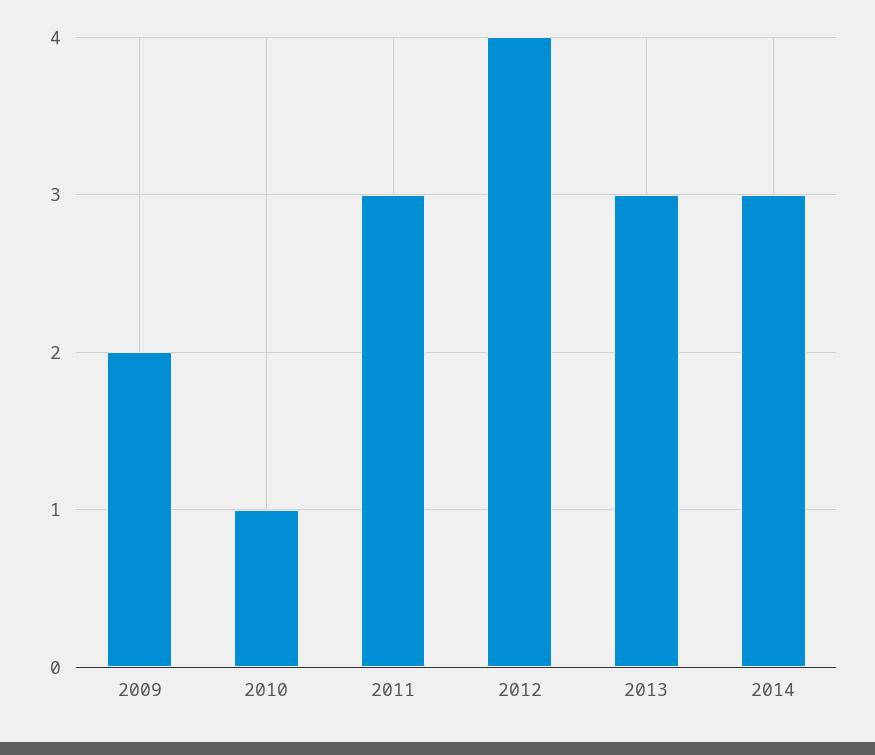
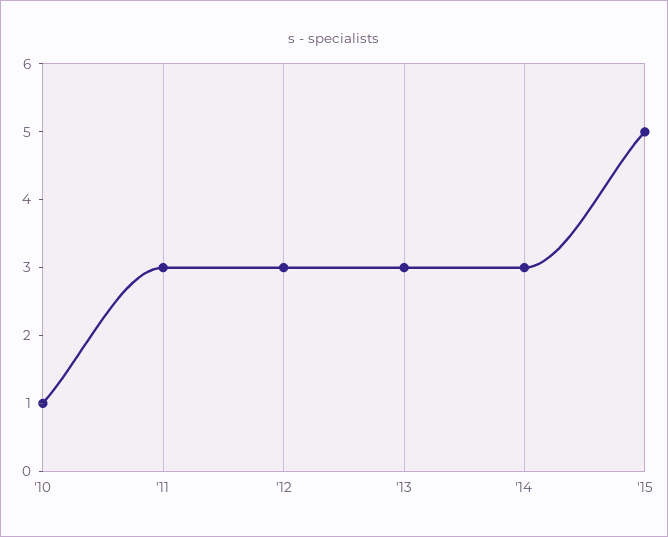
2009: 2 -> none
2012: 4 -> 3
'15: none -> 5

